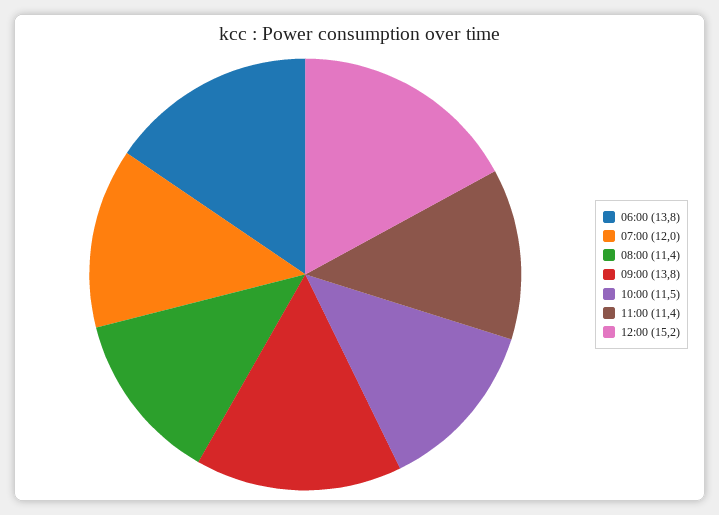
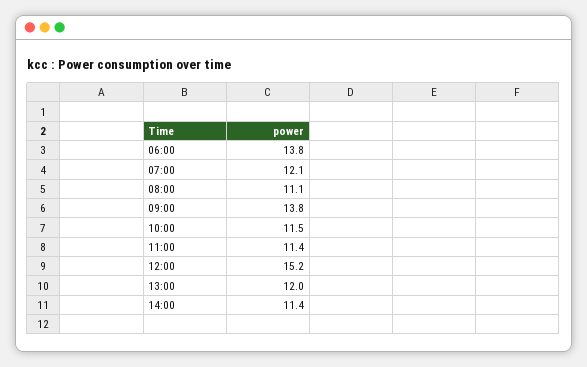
07:00: 12 -> 12.1
08:00: 11.4 -> 11.1
13:00: none -> 12
14:00: none -> 11.4

